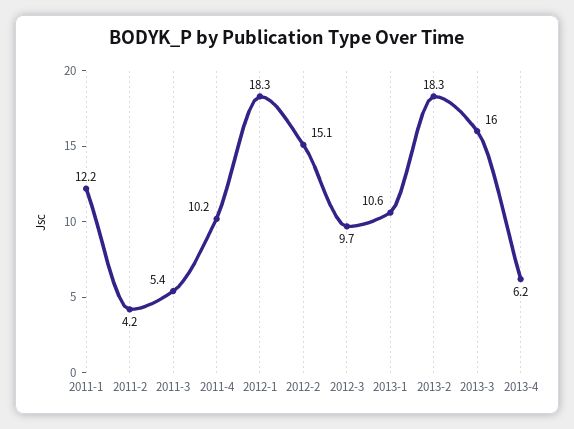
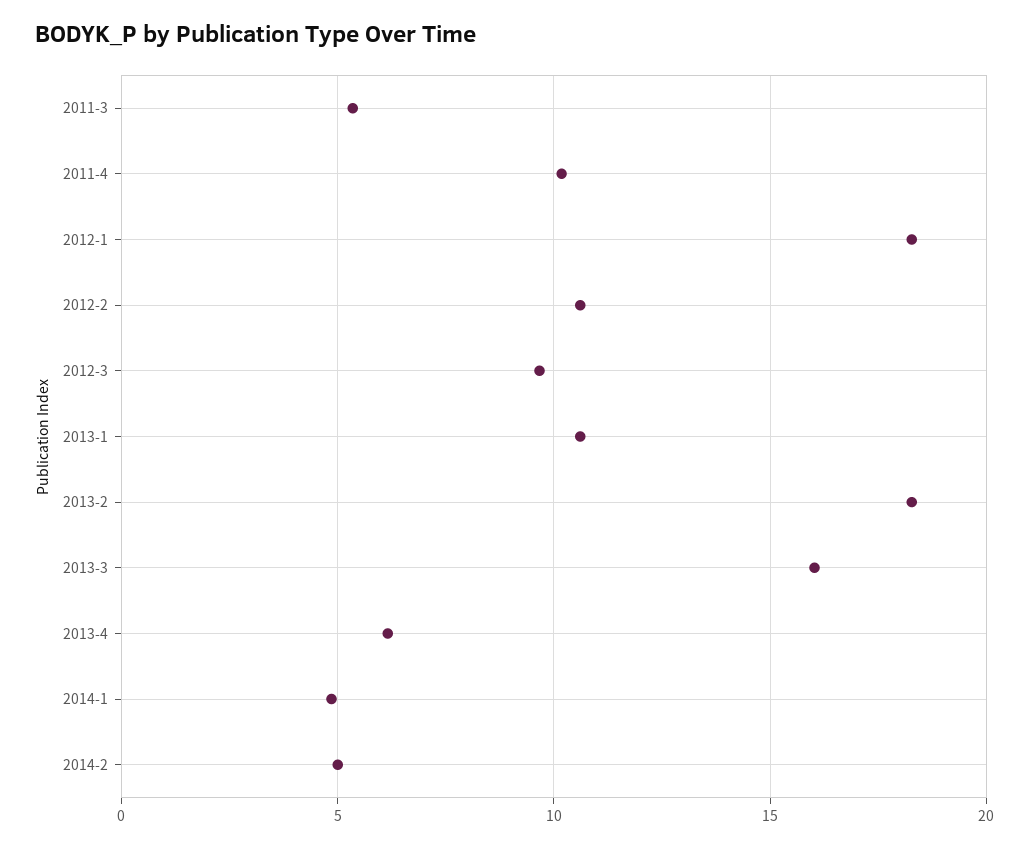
2011-1: 12.2 -> none
2011-2: 4.2 -> none
2012-2: 15.1 -> 10.5
2014-1: none -> 5
2014-2: none -> 5

